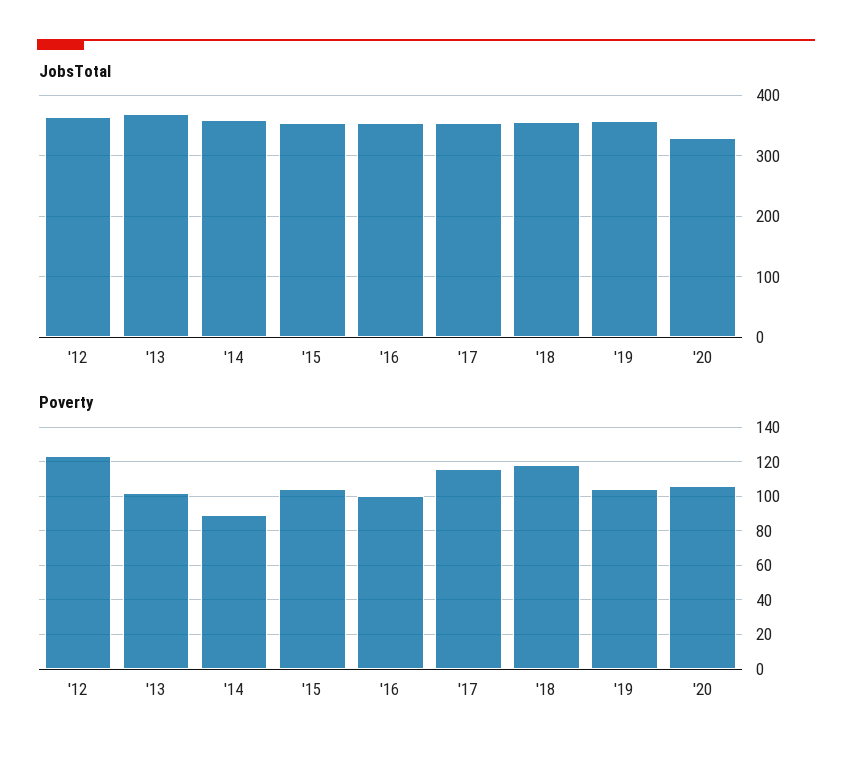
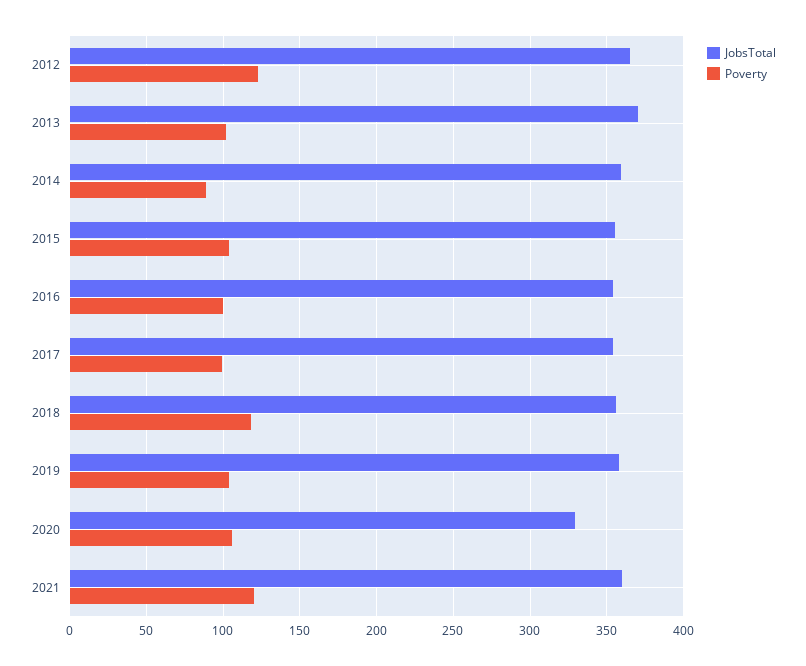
Poverty, '17: 115 -> 100
JobsTotal, 2021: none -> 360
Poverty, 2021: none -> 120

